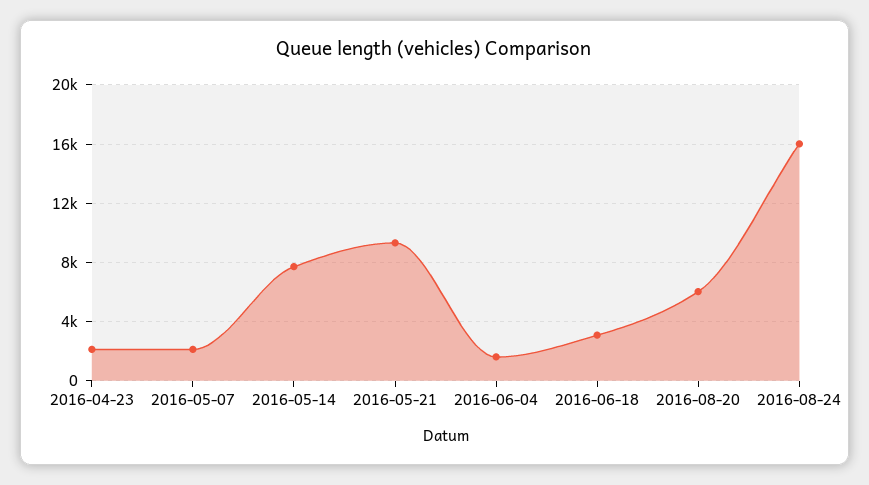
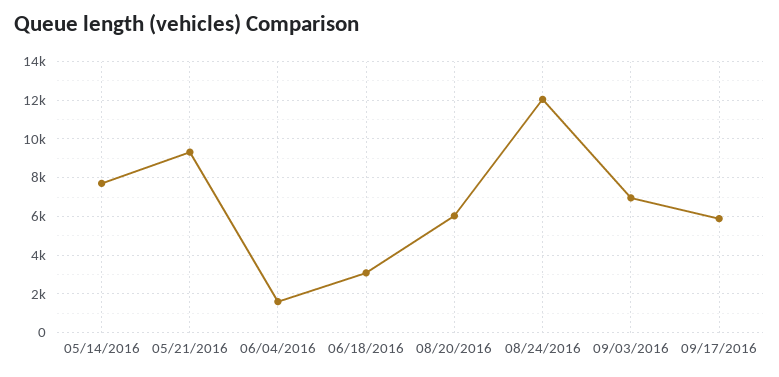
2016-04-23: 2000 -> none
2016-05-07: 2000 -> none
2016-08-24: 16000 -> 12000
09/03/2016: none -> 7000
09/17/2016: none -> 6000

